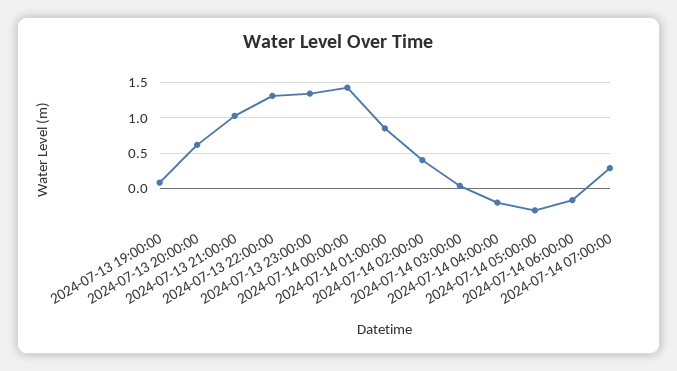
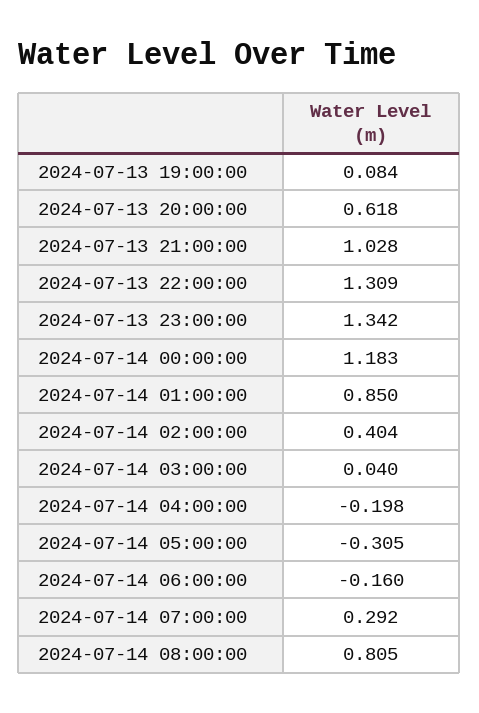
2024-07-14 00:00:00: 1.4 -> 1.183
2024-07-14 08:00:00: none -> 0.805

